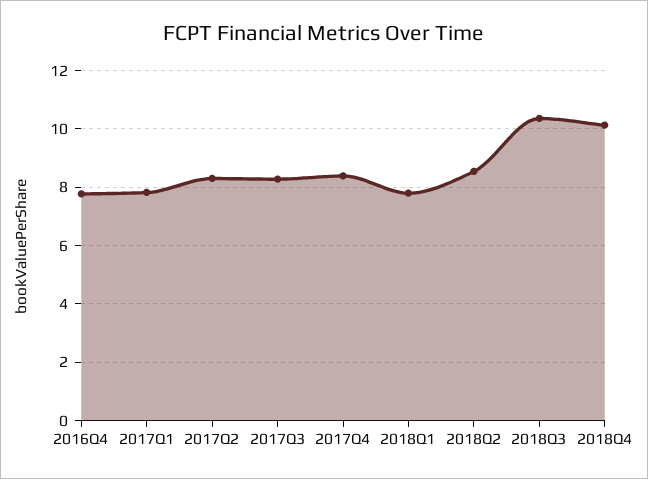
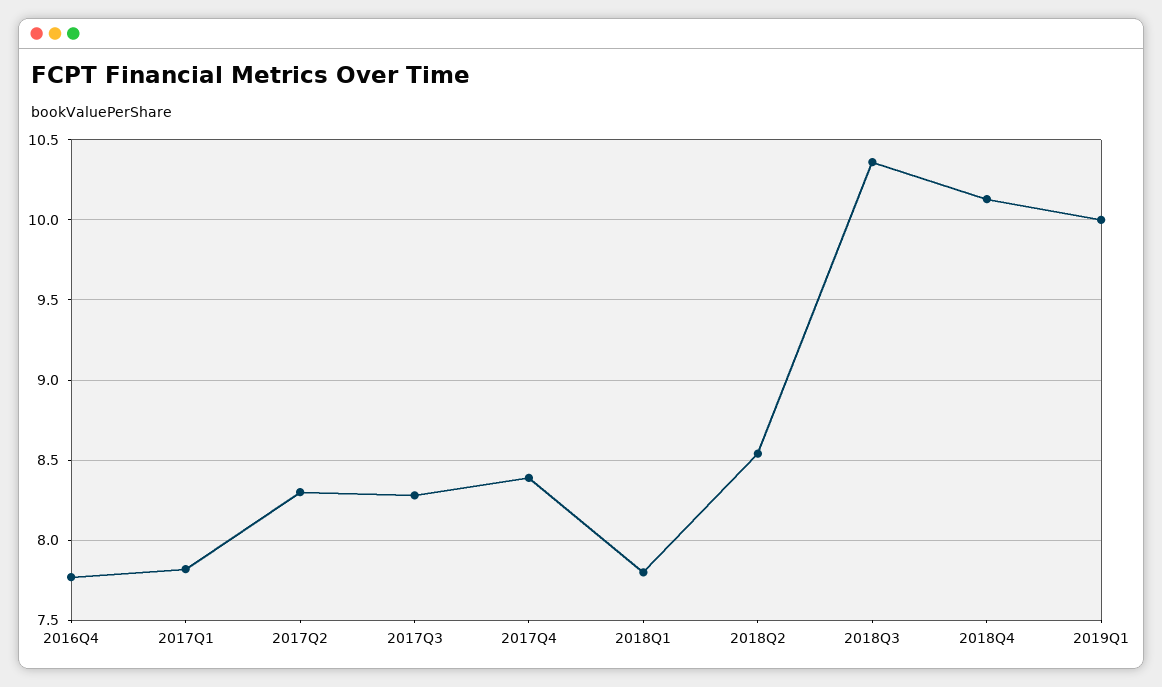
2019Q1: none -> 10

